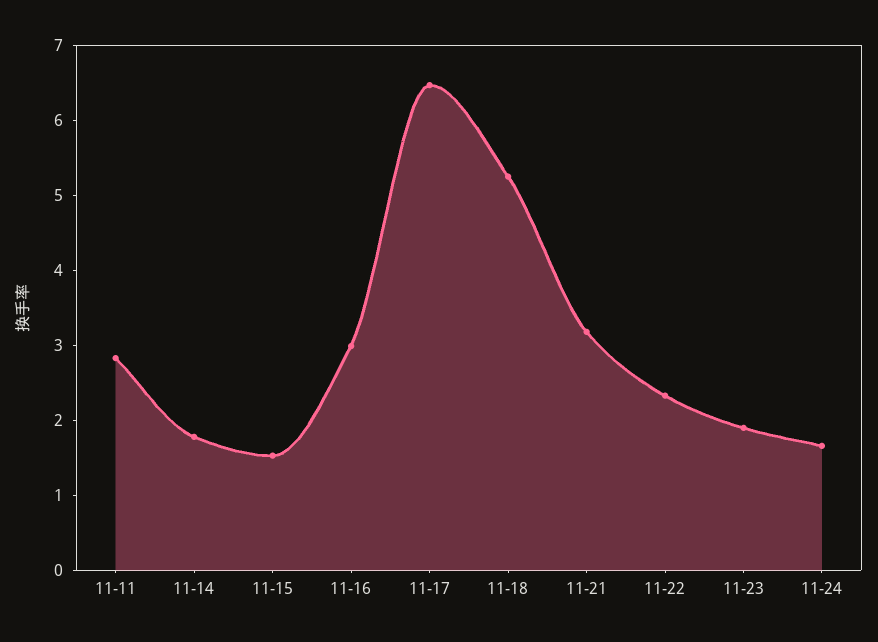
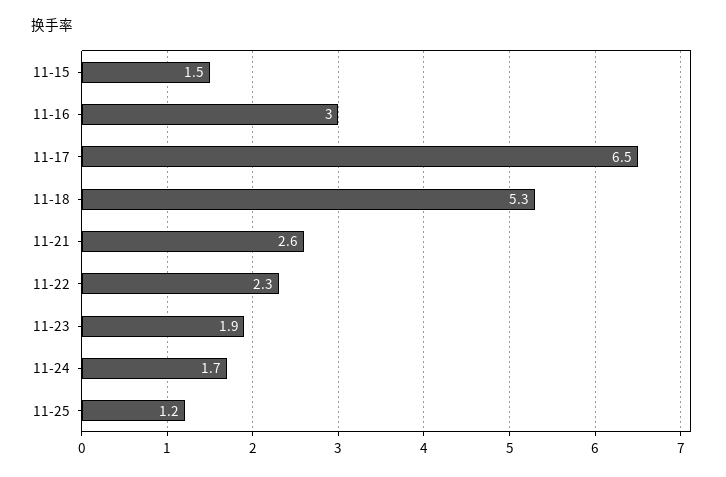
11-11: 2.8 -> none
11-14: 1.8 -> none
11-21: 3.2 -> 2.6
11-25: none -> 1.2

